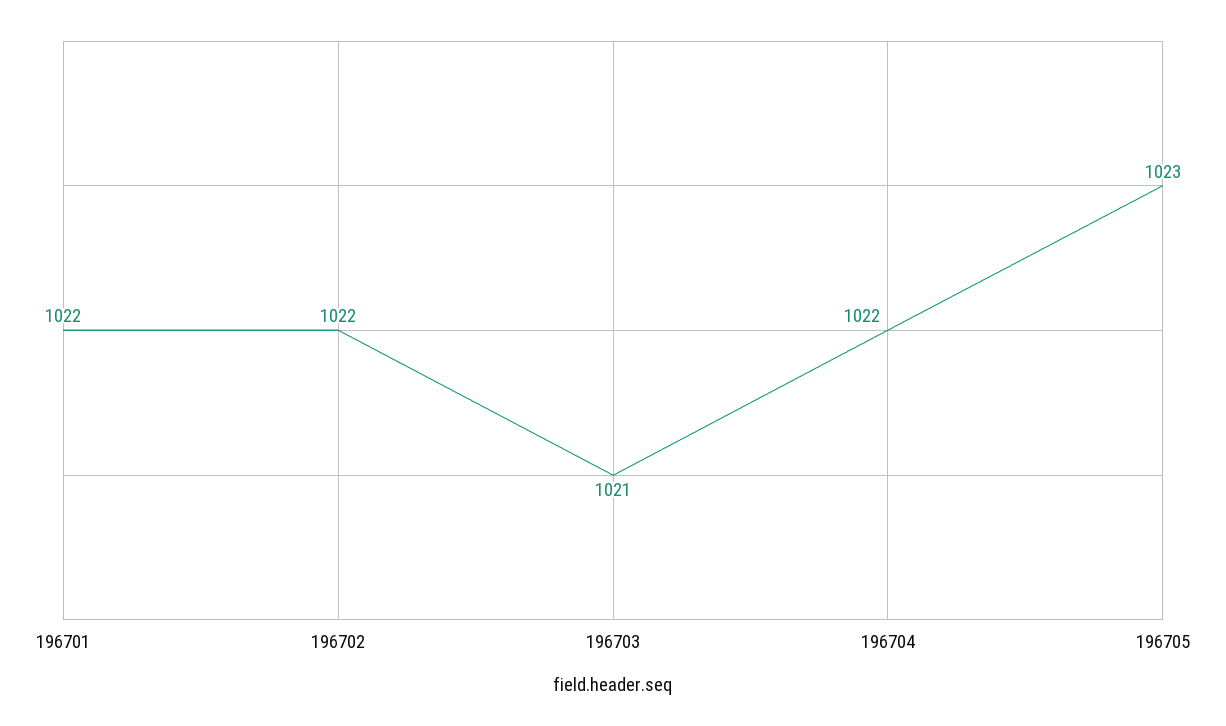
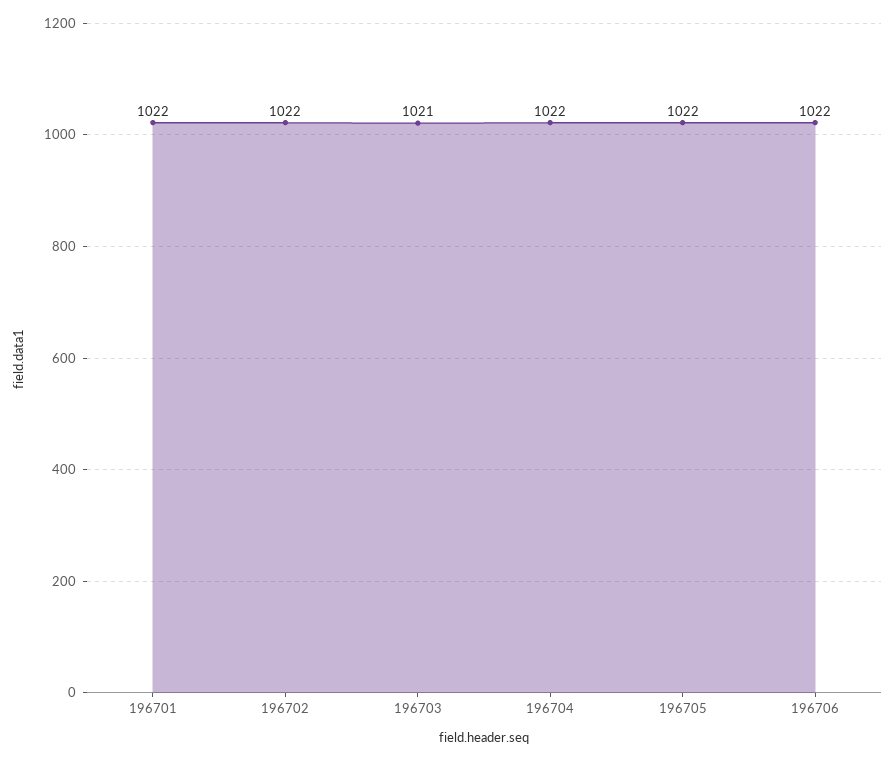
196705: 1023 -> 1022
196706: none -> 1022

